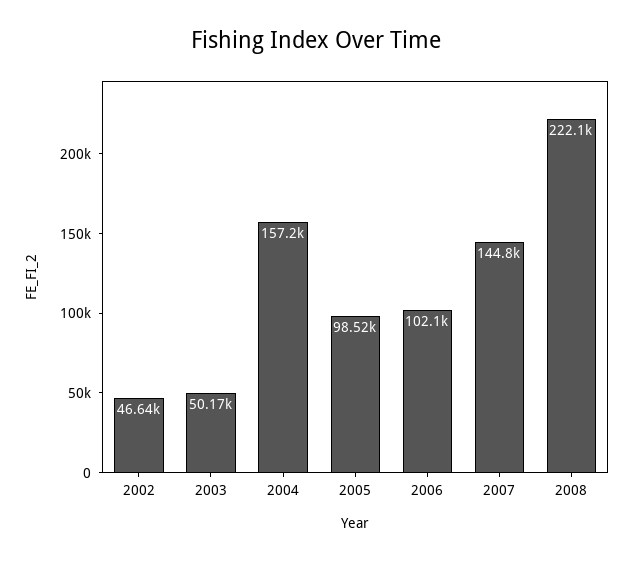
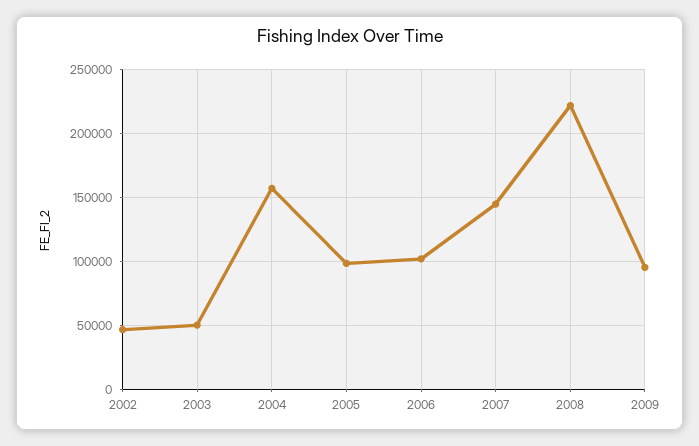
2009: none -> 95000

